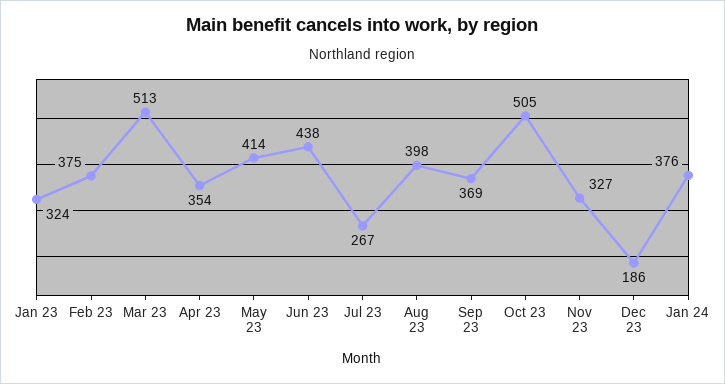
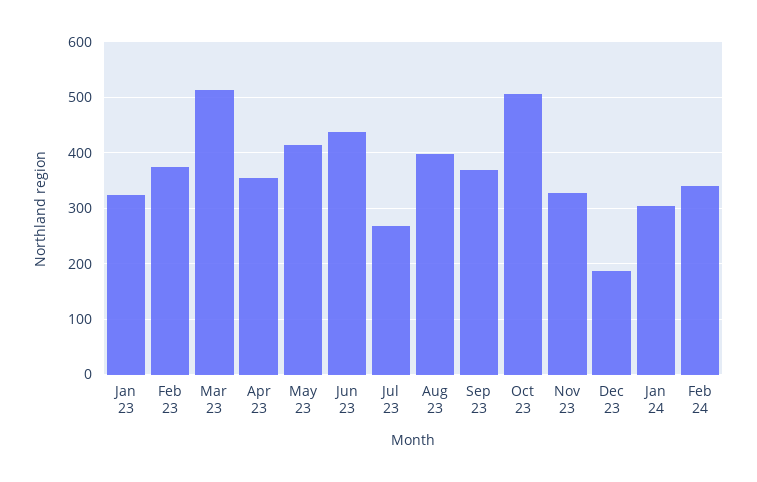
Jan 24: 376 -> 300
Feb 24: none -> 340

